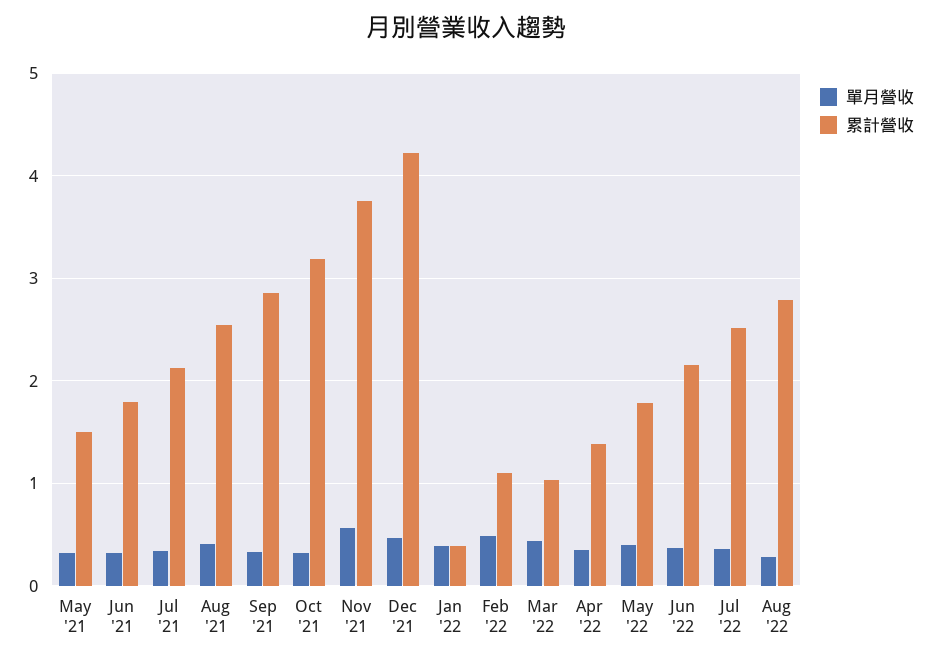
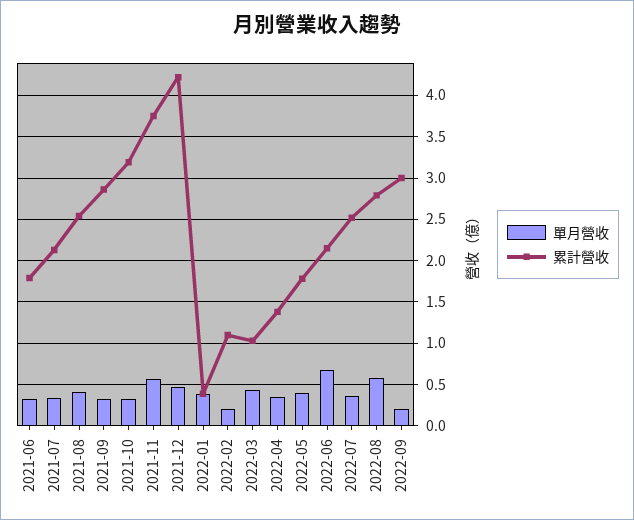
單月營收, May '21: 0.3 -> none
累計營收, May '21: 1.5 -> none
單月營收, Feb '22: 0.5 -> 0.2
單月營收, Jun '22: 0.4 -> 0.7
單月營收, Aug '22: 0.3 -> 0.6
單月營收, 2022-09: none -> 0.2
累計營收, 2022-09: none -> 3

